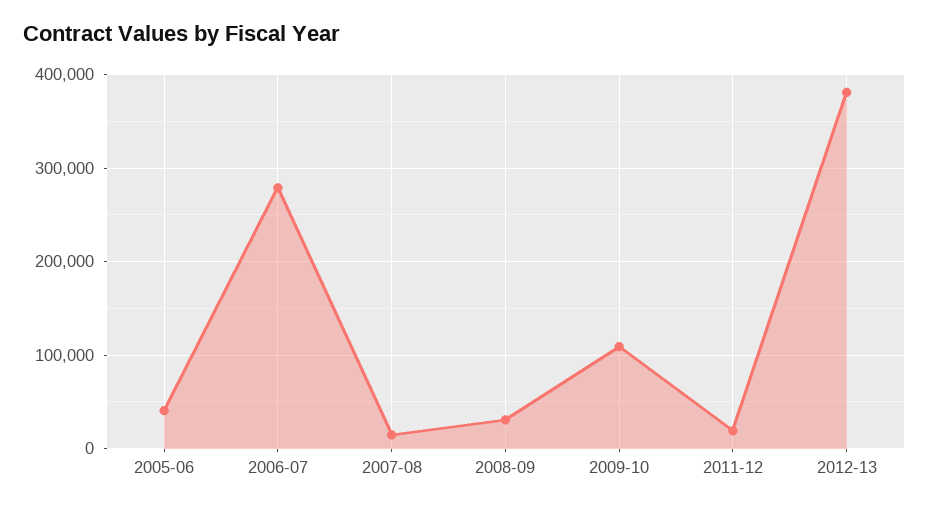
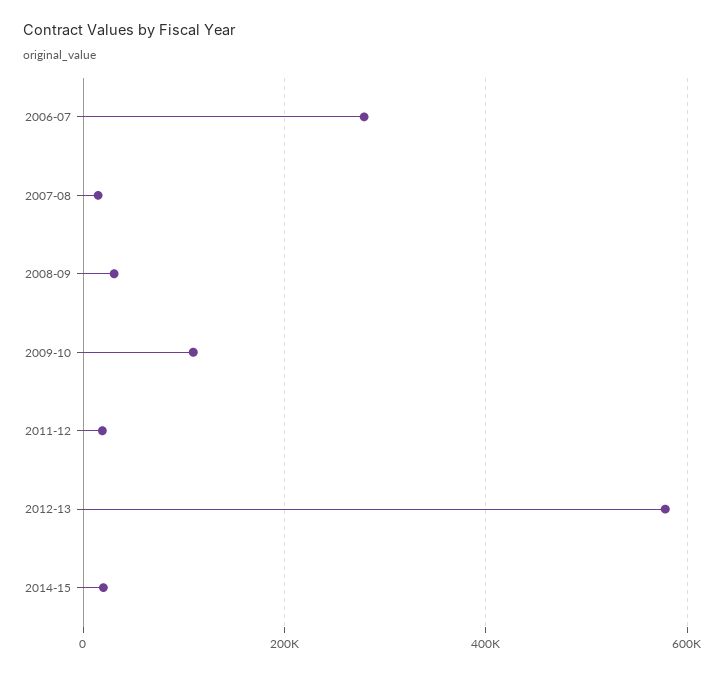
2005-06: 40000 -> none
2012-13: 380000 -> 580000
2014-15: none -> 20000

